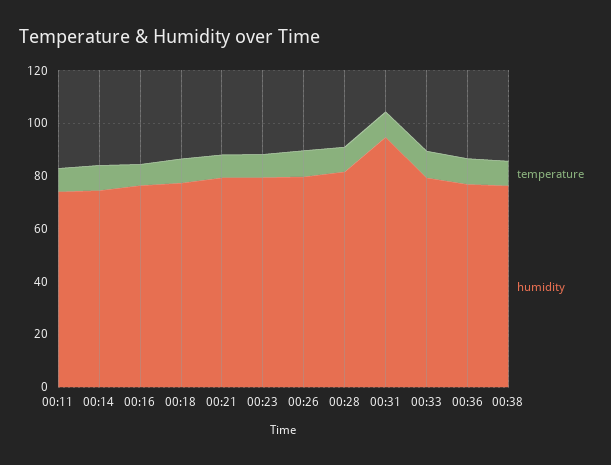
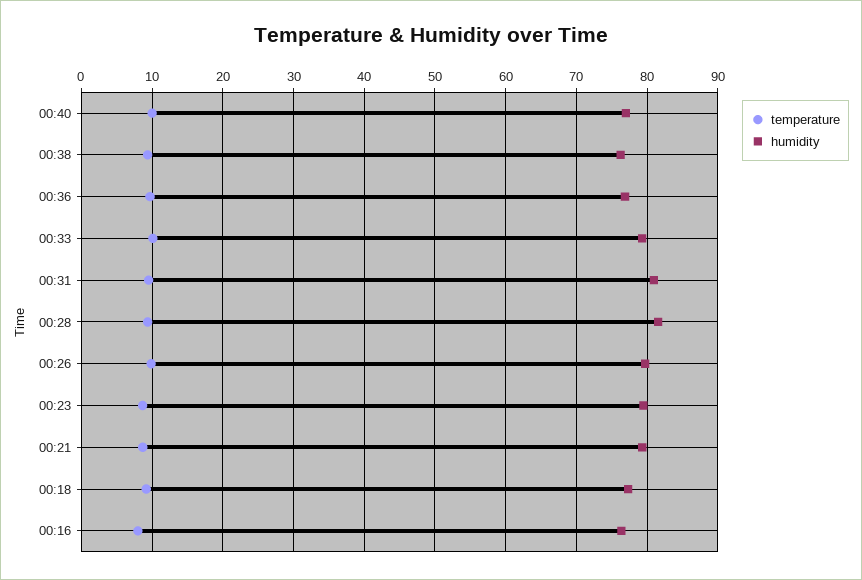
temperature, 00:11: 10 -> none
humidity, 00:11: 75 -> none
temperature, 00:14: 10 -> none
humidity, 00:14: 75 -> none
humidity, 00:31: 95 -> 81
temperature, 00:40: none -> 10
humidity, 00:40: none -> 77

